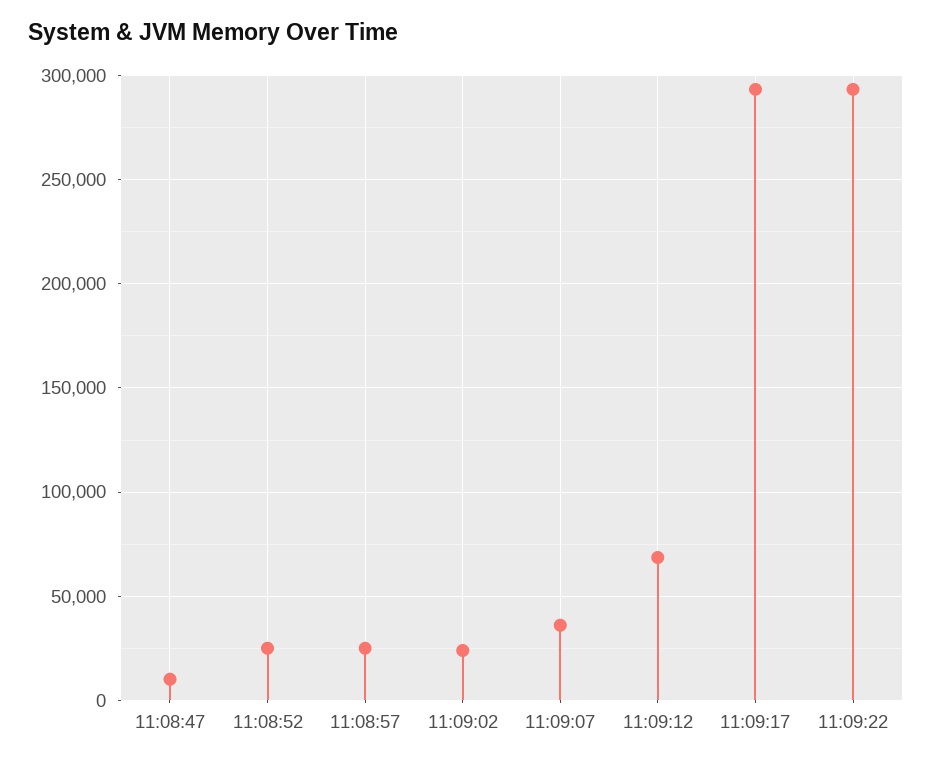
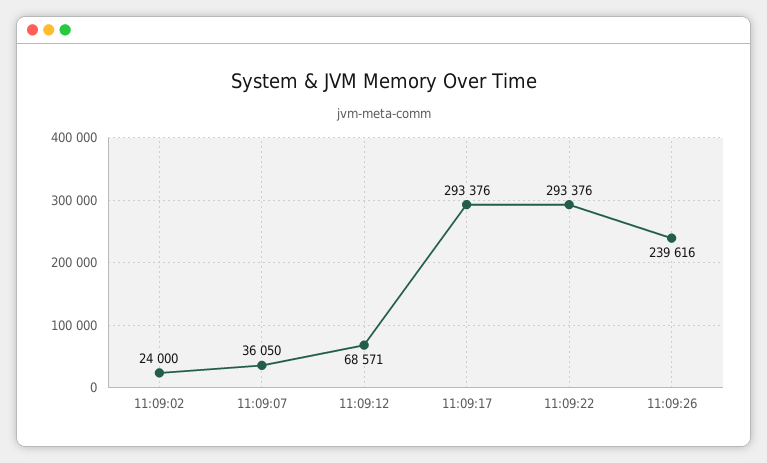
11:08:47: 10000 -> none
11:08:52: 25000 -> none
11:08:57: 25000 -> none
11:09:26: none -> 239616

